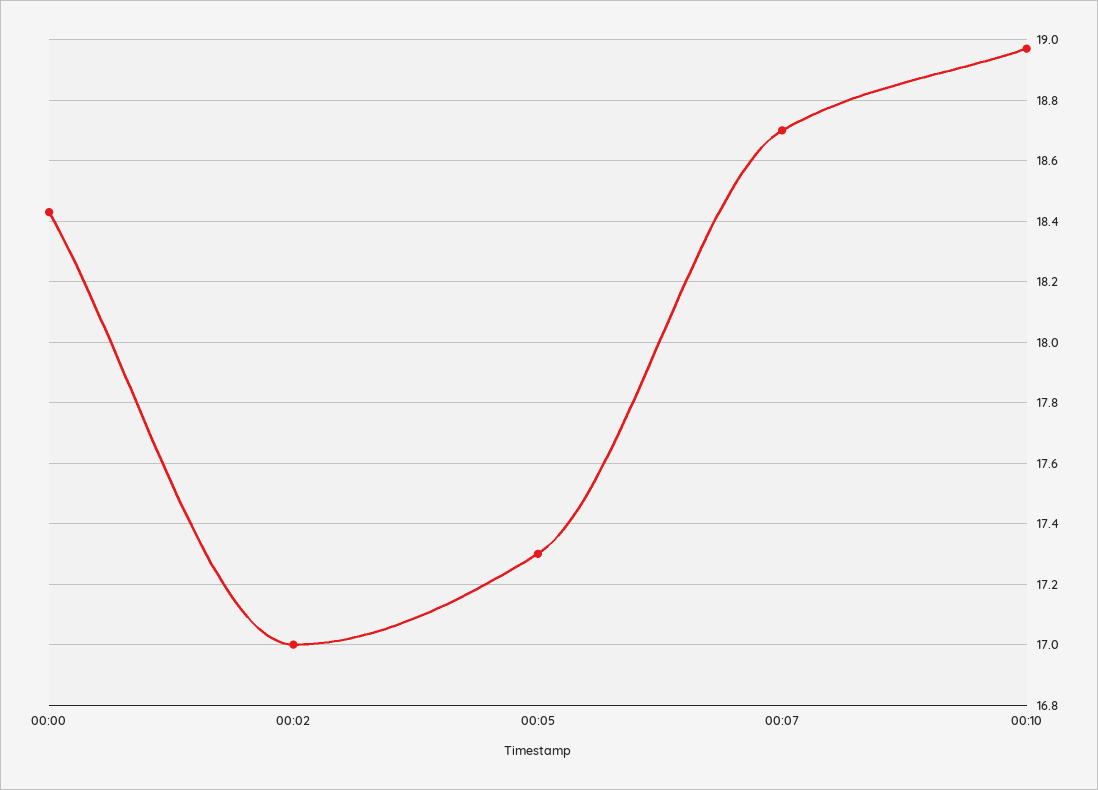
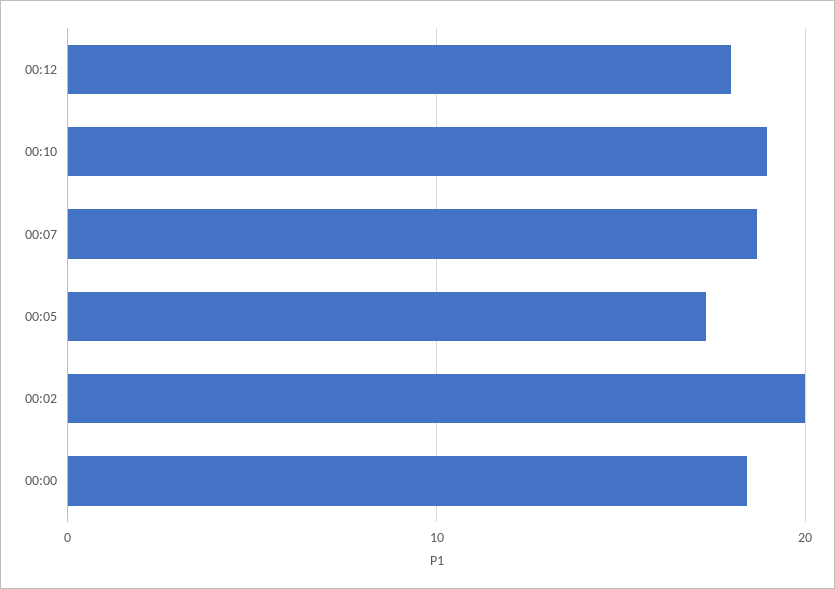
00:02: 17 -> 20
00:12: none -> 18

